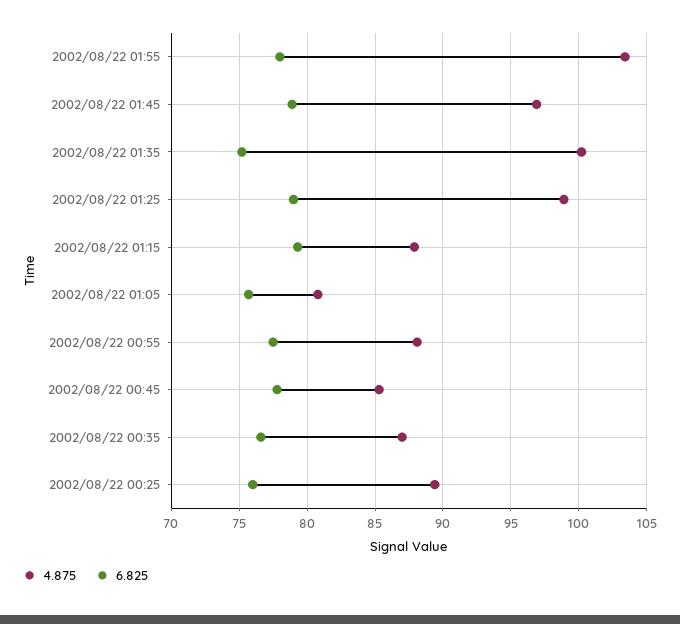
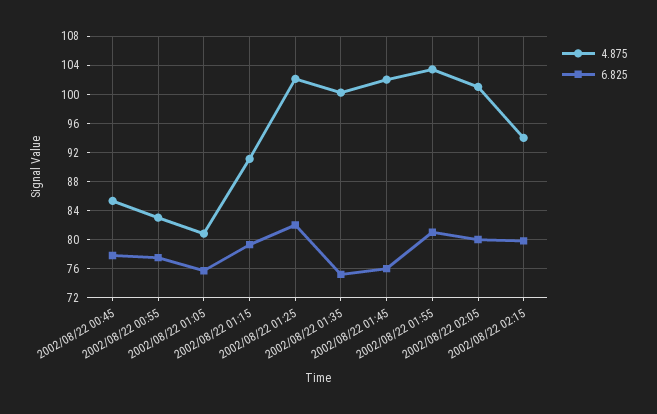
6.825, 2002/08/22 01:55: 78 -> 81
4.875, 2002/08/22 01:45: 97 -> 102
6.825, 2002/08/22 01:45: 79 -> 76
4.875, 2002/08/22 01:25: 99 -> 102
6.825, 2002/08/22 01:25: 79 -> 82
4.875, 2002/08/22 01:15: 88 -> 91
4.875, 2002/08/22 00:55: 88 -> 83
4.875, 2002/08/22 00:35: 87 -> none
6.825, 2002/08/22 00:35: 76.5 -> none
4.875, 2002/08/22 00:25: 89.5 -> none
6.825, 2002/08/22 00:25: 76 -> none
4.875, 2002/08/22 02:05: none -> 101
6.825, 2002/08/22 02:05: none -> 80
4.875, 2002/08/22 02:15: none -> 94
6.825, 2002/08/22 02:15: none -> 80

